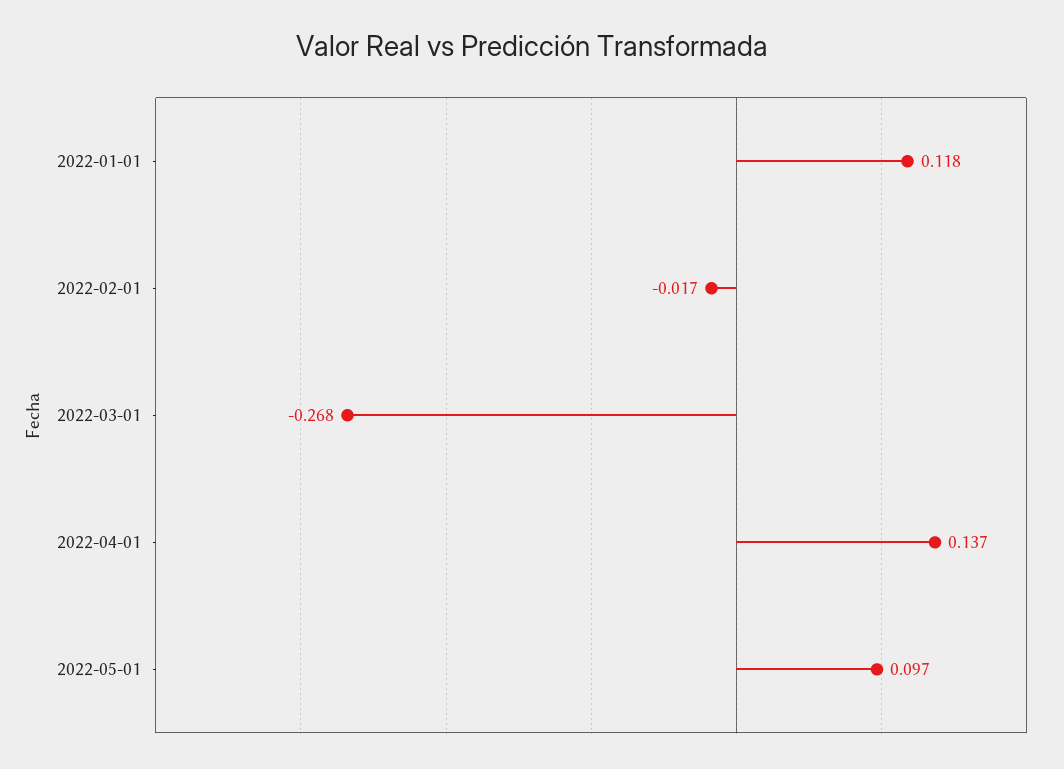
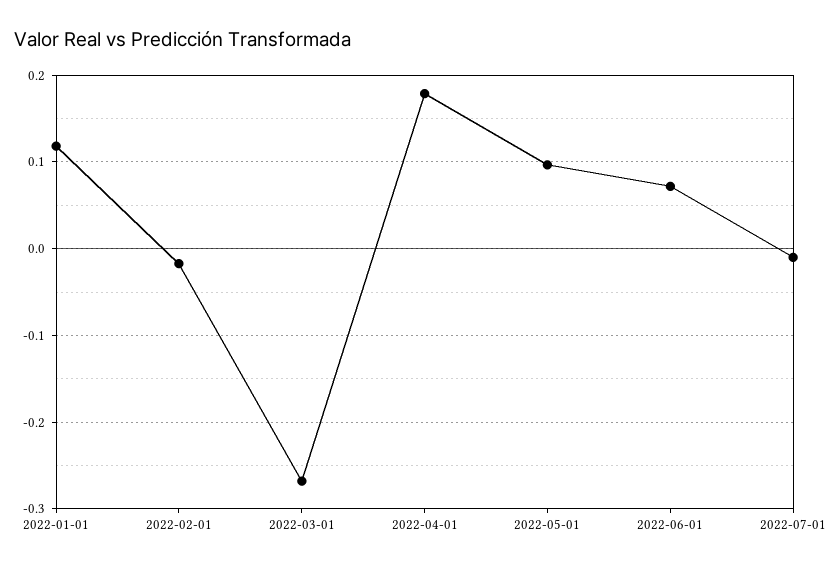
2022-04-01: 0.137 -> 0.18
2022-06-01: none -> 0.07
2022-07-01: none -> -0.01

